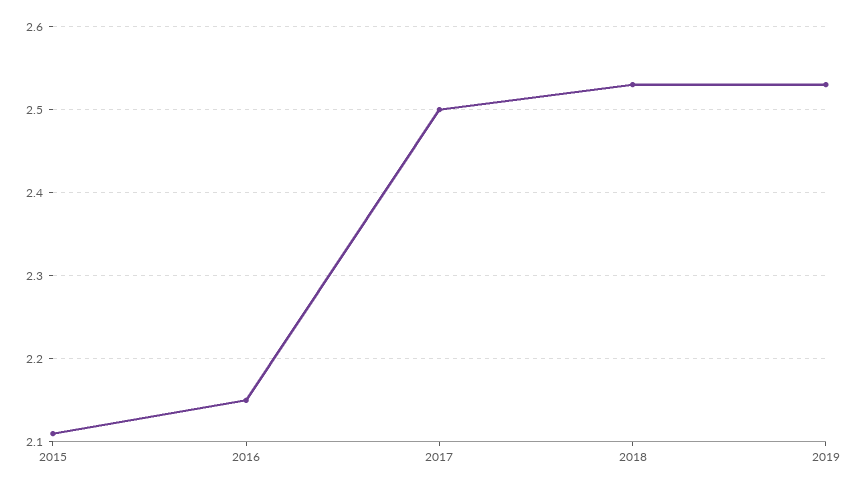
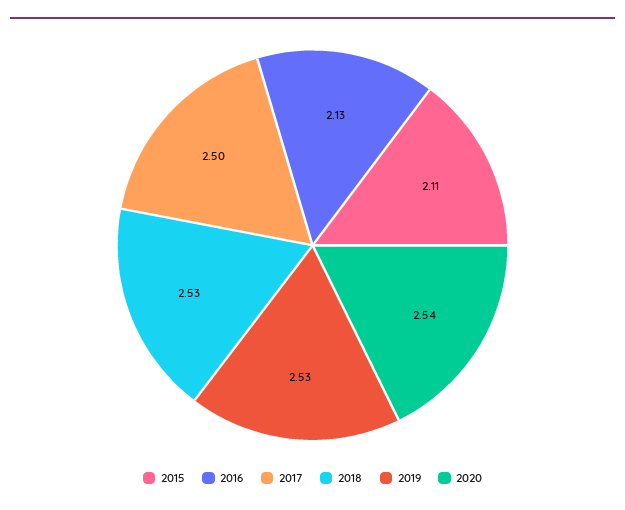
2016: 2.15 -> 2.13
2020: none -> 2.54

